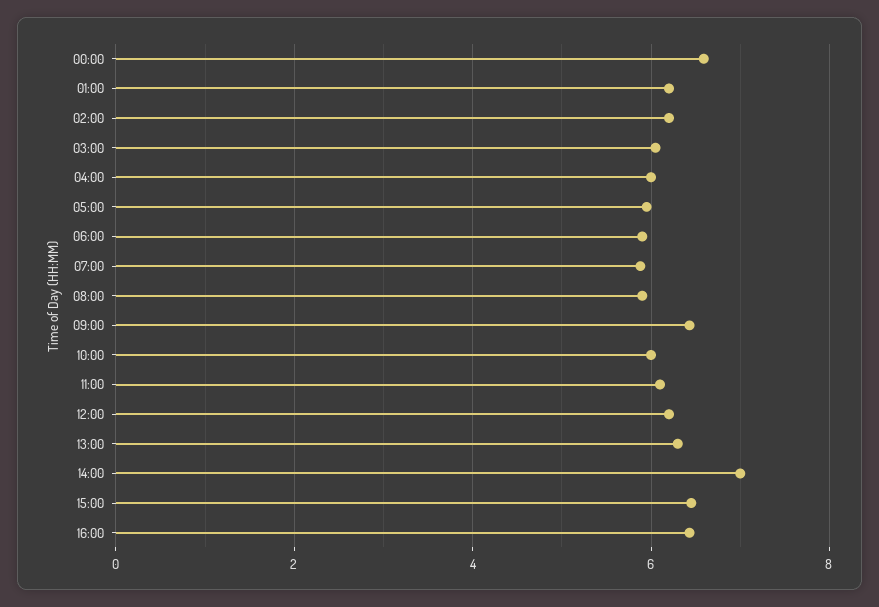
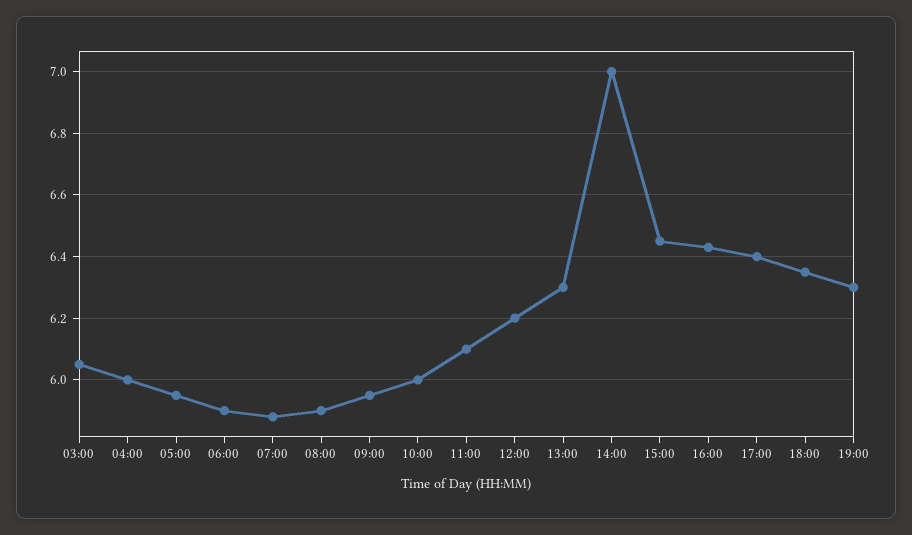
00:00: 6.6 -> none
01:00: 6.2 -> none
02:00: 6.2 -> none
09:00: 6.4 -> 5.95
17:00: none -> 6.4
18:00: none -> 6.35
19:00: none -> 6.3

